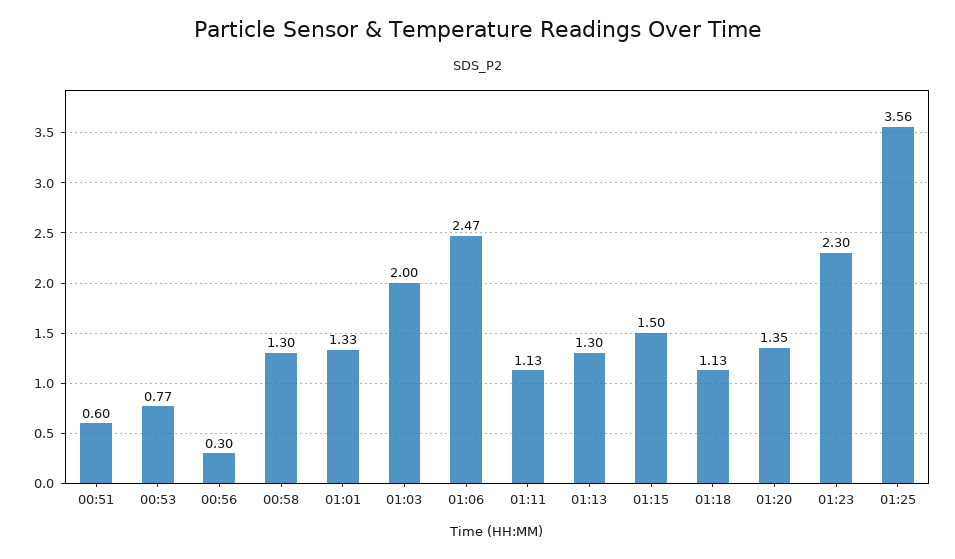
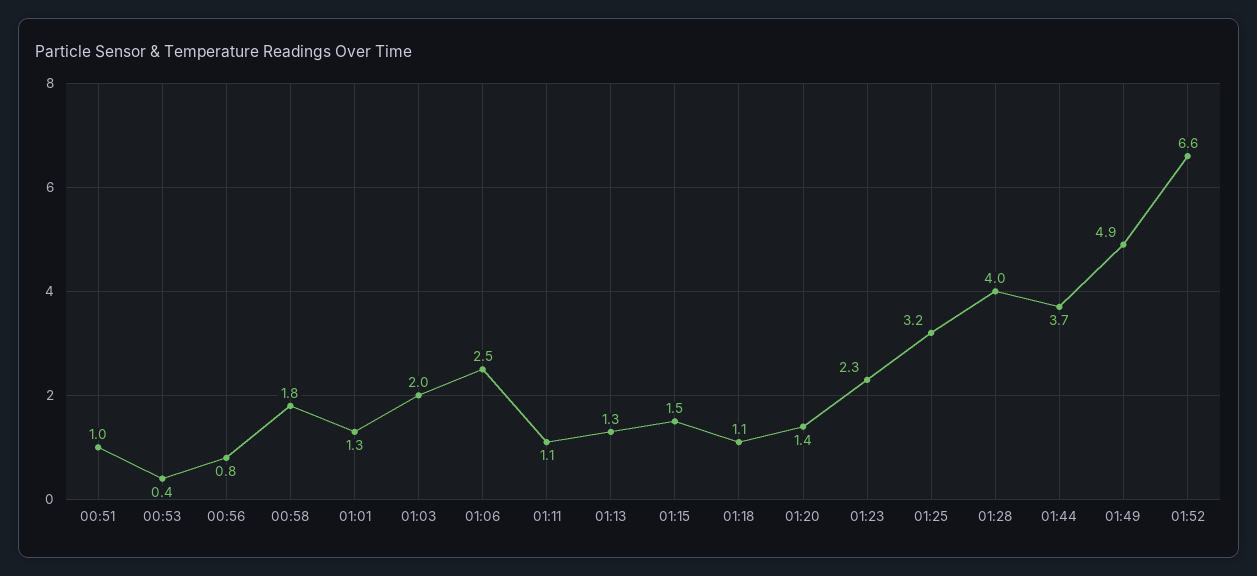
00:51: 0.6 -> 1
00:53: 0.77 -> 0.4
00:56: 0.3 -> 0.8
00:58: 1.3 -> 1.8
01:25: 3.56 -> 3.2
01:28: none -> 4
01:44: none -> 3.7
01:49: none -> 4.9
01:52: none -> 6.6

